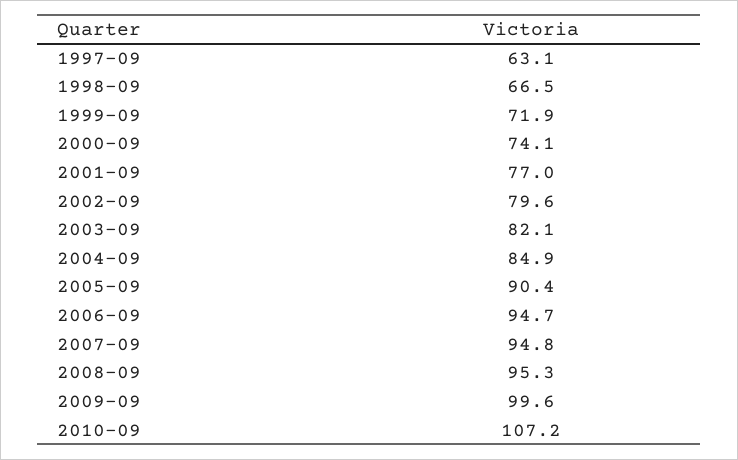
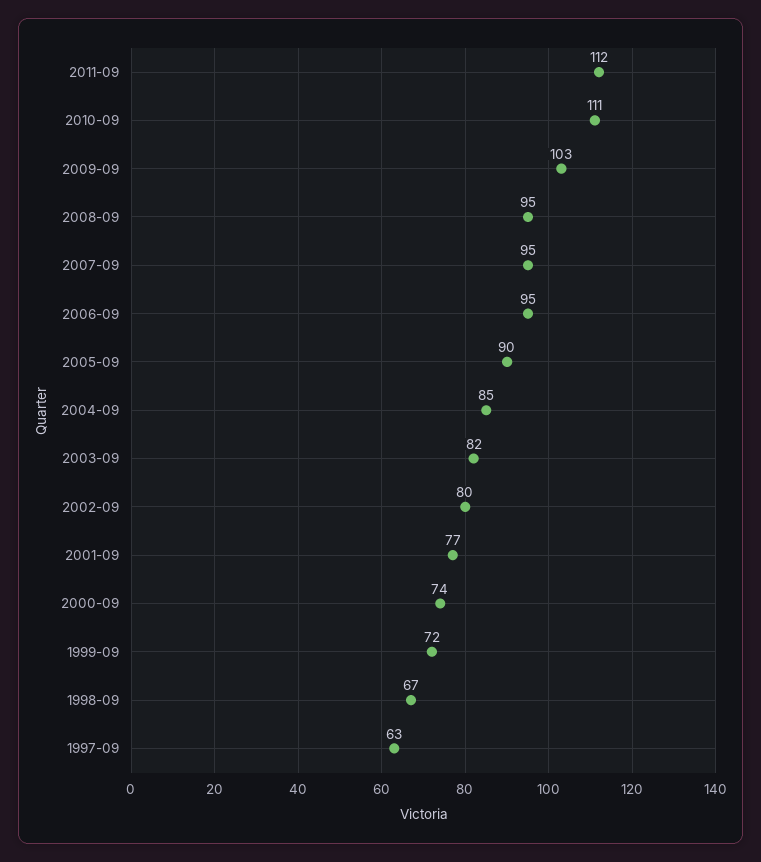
2009-09: 99.6 -> 103
2010-09: 107.2 -> 111
2011-09: none -> 112

